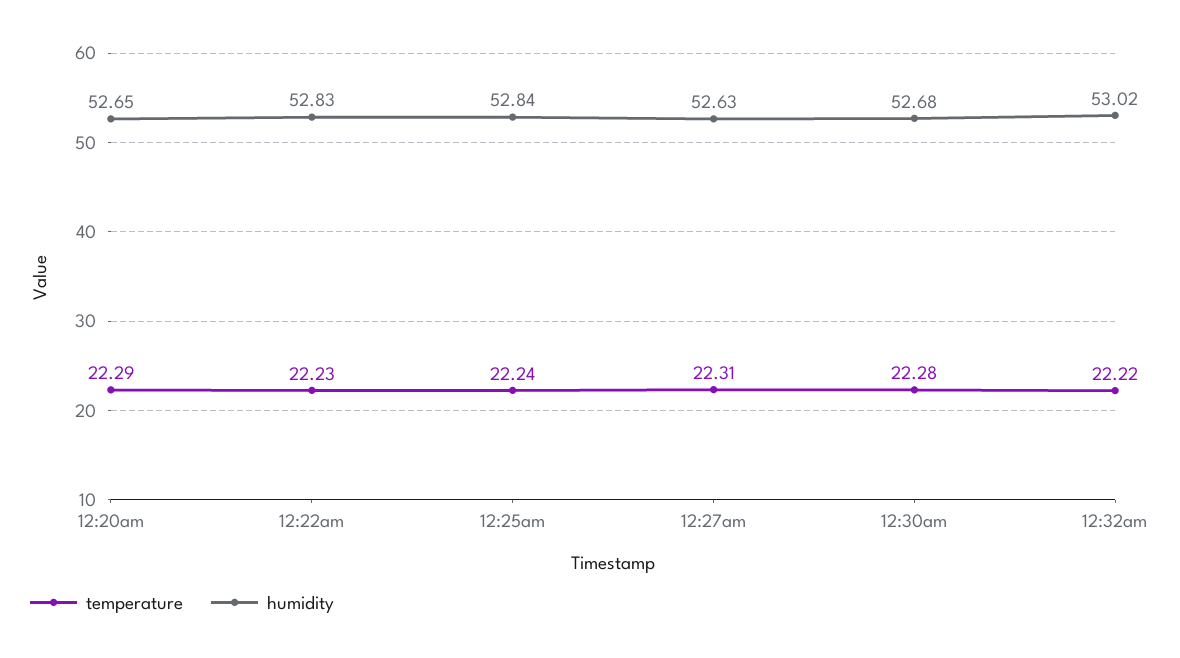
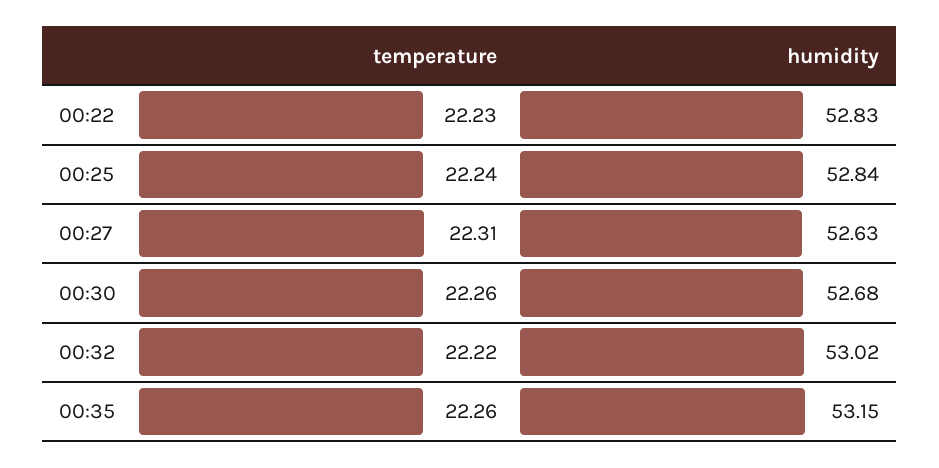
temperature, 12:20am: 22.29 -> none
humidity, 12:20am: 52.65 -> none
temperature, 12:30am: 22.28 -> 22.26
temperature, 00:35: none -> 22.26
humidity, 00:35: none -> 53.15

